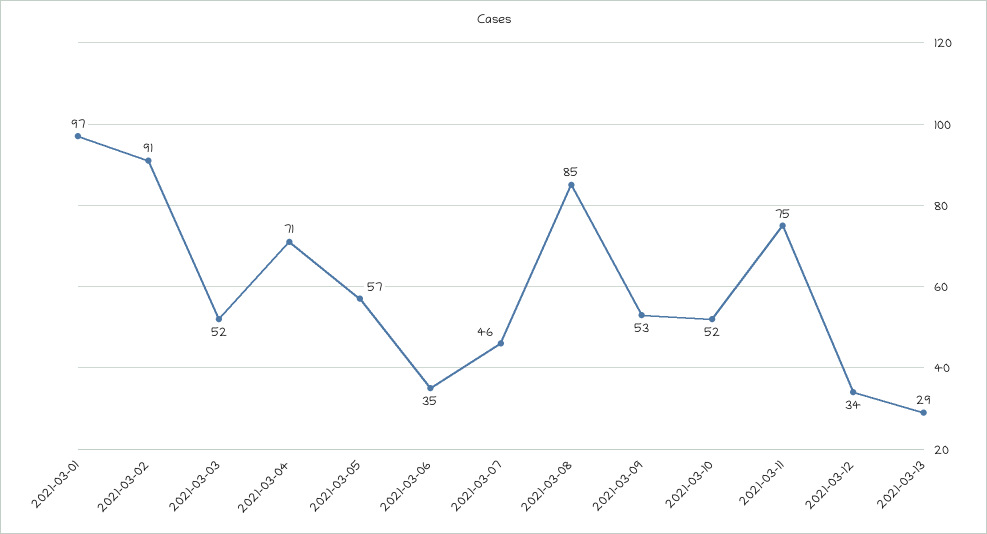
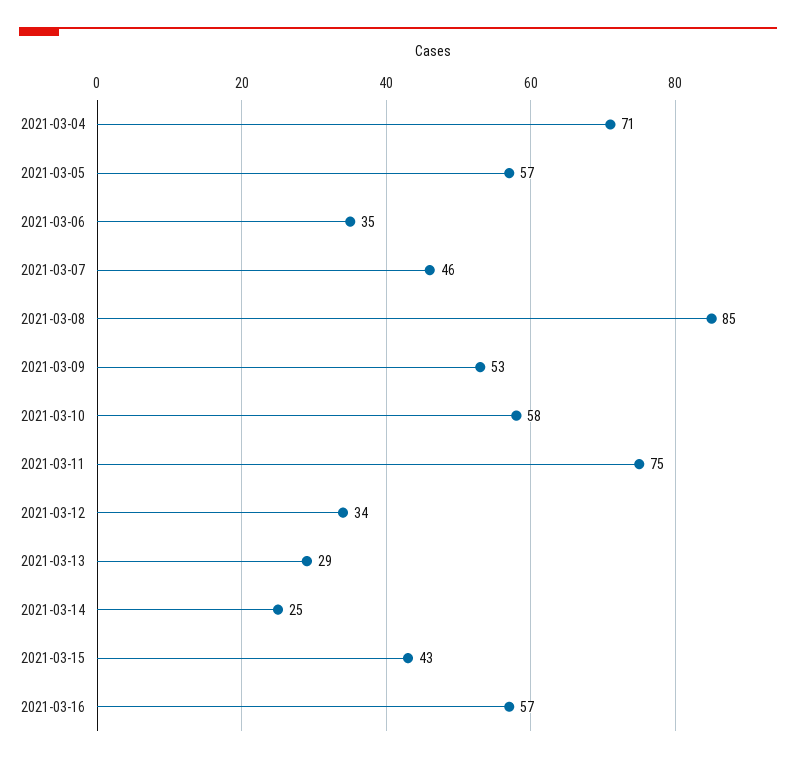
2021-03-01: 97 -> none
2021-03-02: 91 -> none
2021-03-03: 52 -> none
2021-03-10: 52 -> 58
2021-03-14: none -> 25
2021-03-15: none -> 43
2021-03-16: none -> 57

